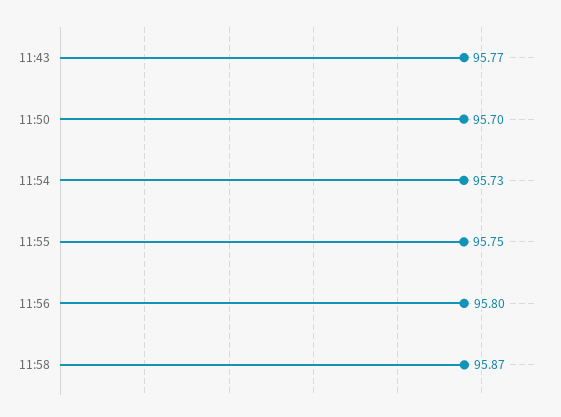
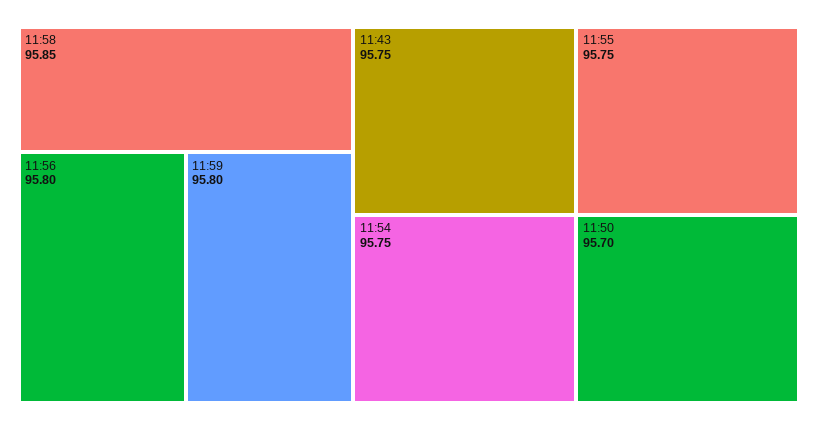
11:43: 95.77 -> 95.75
11:54: 95.73 -> 95.75
11:58: 95.87 -> 95.85
11:59: none -> 95.8

